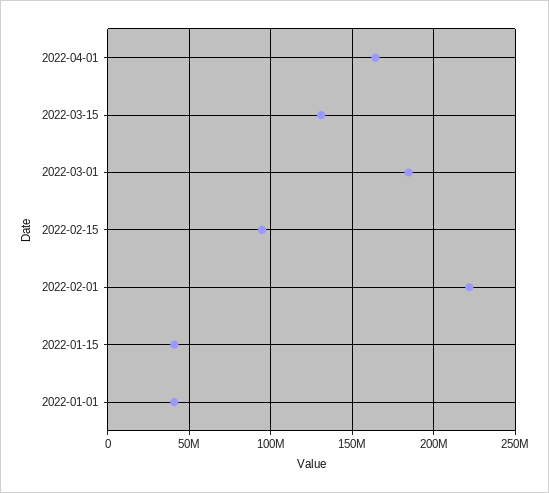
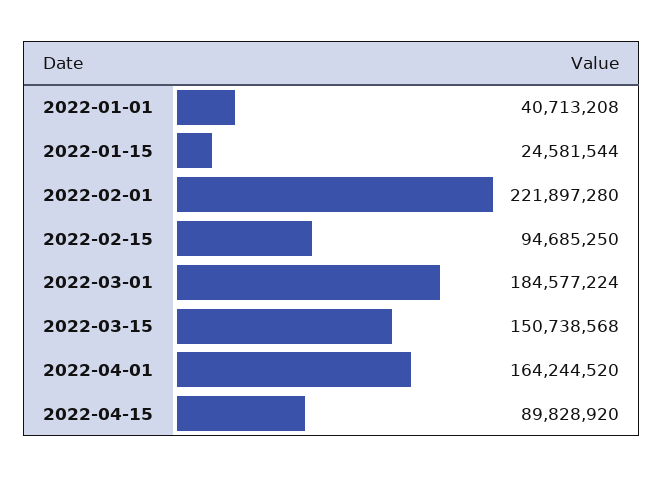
2022-03-15: 130000000 -> 150738568
2022-01-15: 40000000 -> 24581544
2022-04-15: none -> 89828920

